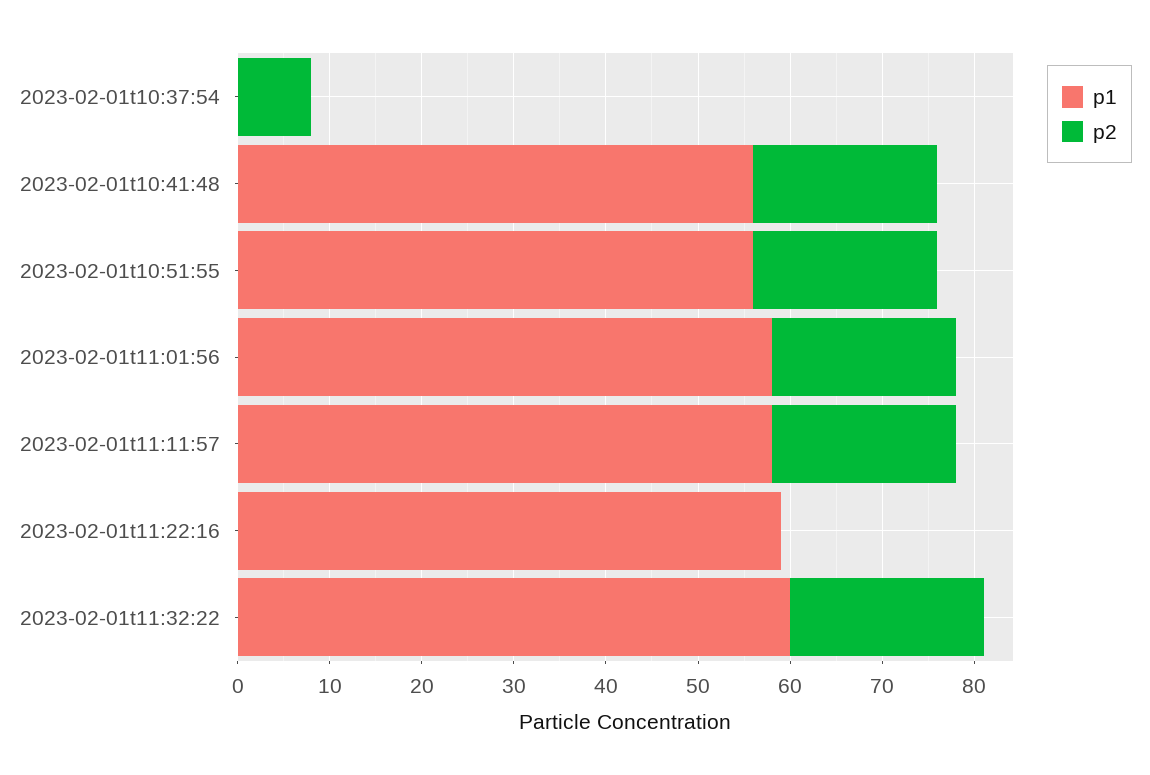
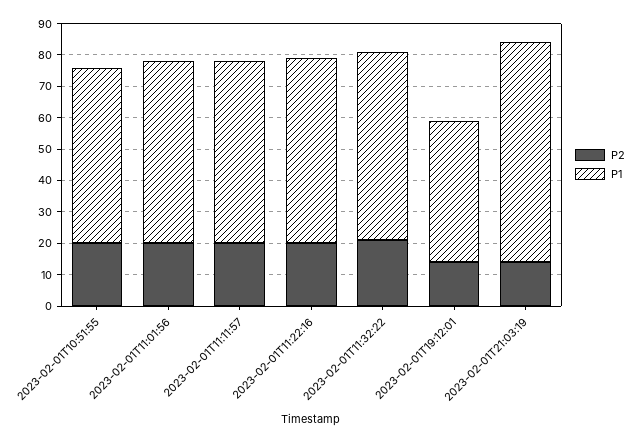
p1, 2023-02-01t10:37:54: 0 -> none
p2, 2023-02-01t10:37:54: 8 -> none
p1, 2023-02-01t10:41:48: 56 -> none
p2, 2023-02-01t10:41:48: 20 -> none
p2, 2023-02-01t11:22:16: 0 -> 20
p2, 2023-02-01T19:12:01: none -> 15
p1, 2023-02-01T19:12:01: none -> 45
p2, 2023-02-01T21:03:19: none -> 15
p1, 2023-02-01T21:03:19: none -> 70

